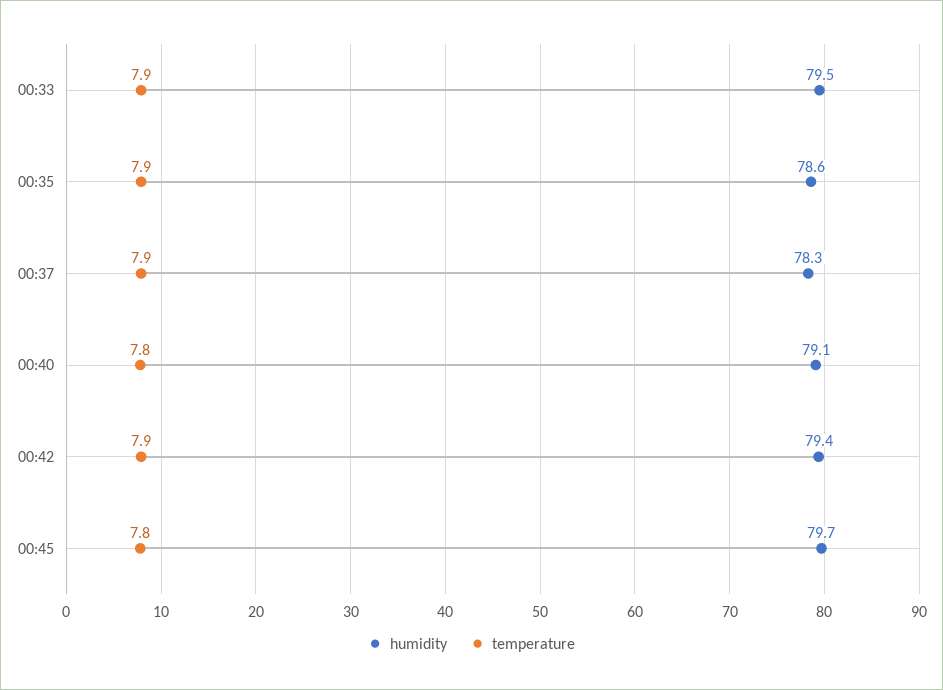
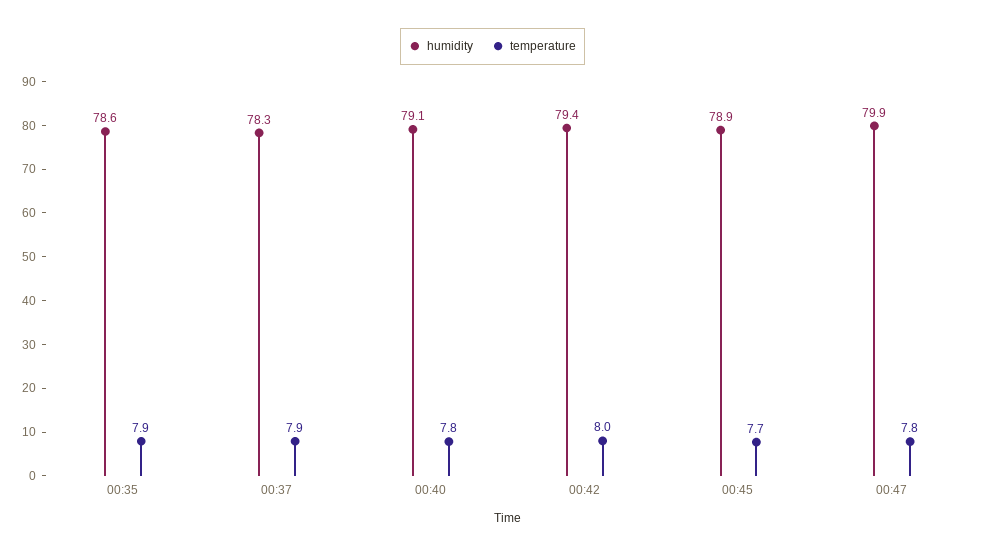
humidity, 00:33: 79.5 -> none
temperature, 00:33: 7.9 -> none
temperature, 00:42: 7.9 -> 8
humidity, 00:45: 79.7 -> 78.9
temperature, 00:45: 7.8 -> 7.7
humidity, 00:47: none -> 79.9
temperature, 00:47: none -> 7.8

